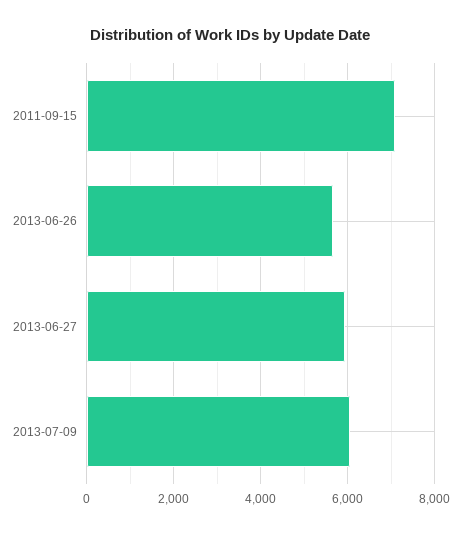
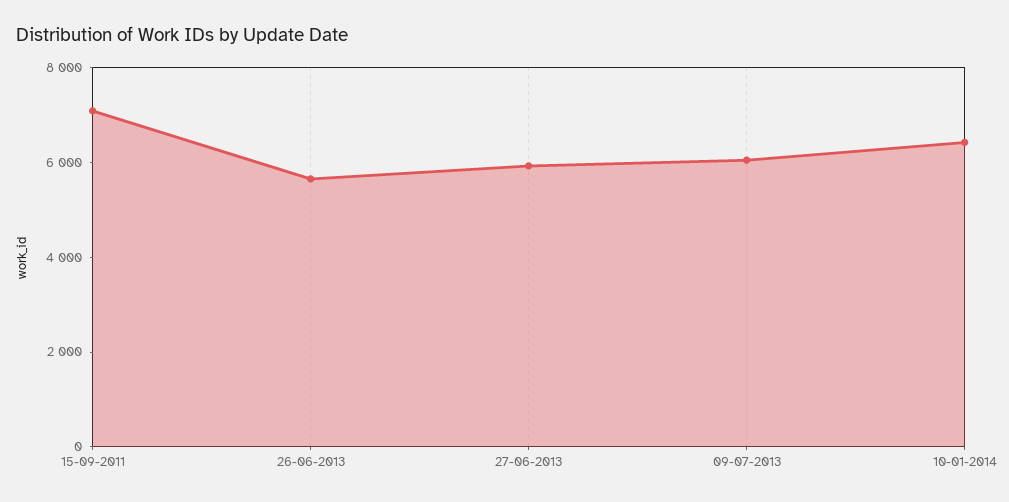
10-01-2014: none -> 6500

